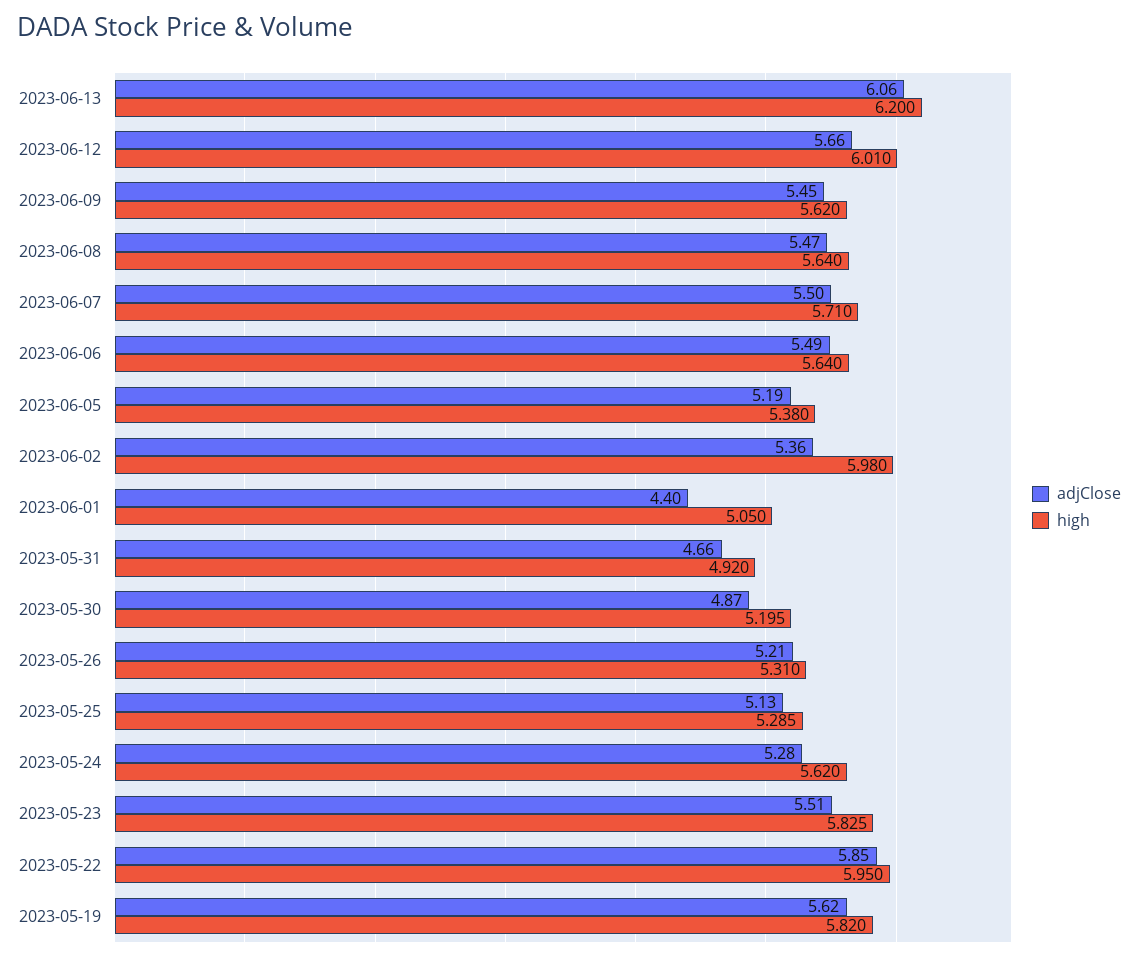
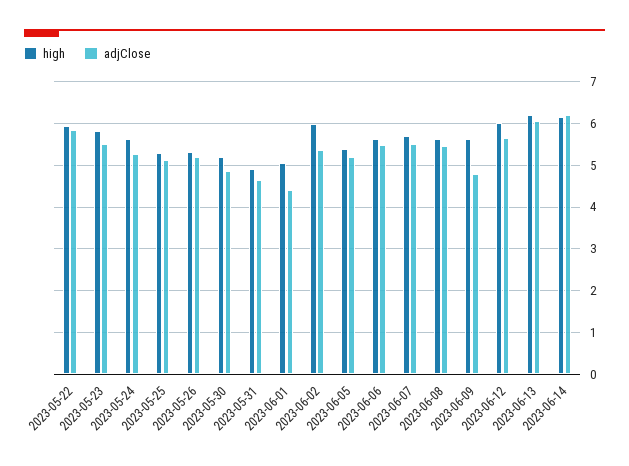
adjClose, 2023-06-09: 5.45 -> 4.8
adjClose, 2023-05-19: 5.62 -> none
high, 2023-05-19: 5.82 -> none
high, 2023-06-14: none -> 6.2
adjClose, 2023-06-14: none -> 6.2

